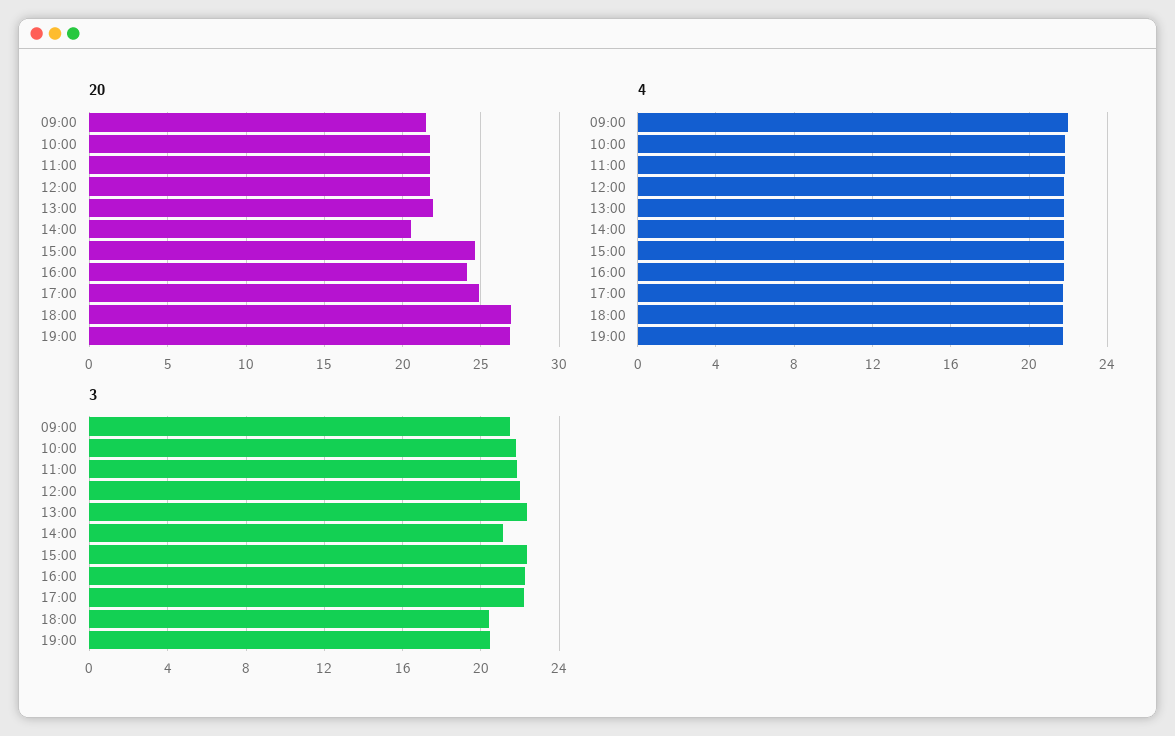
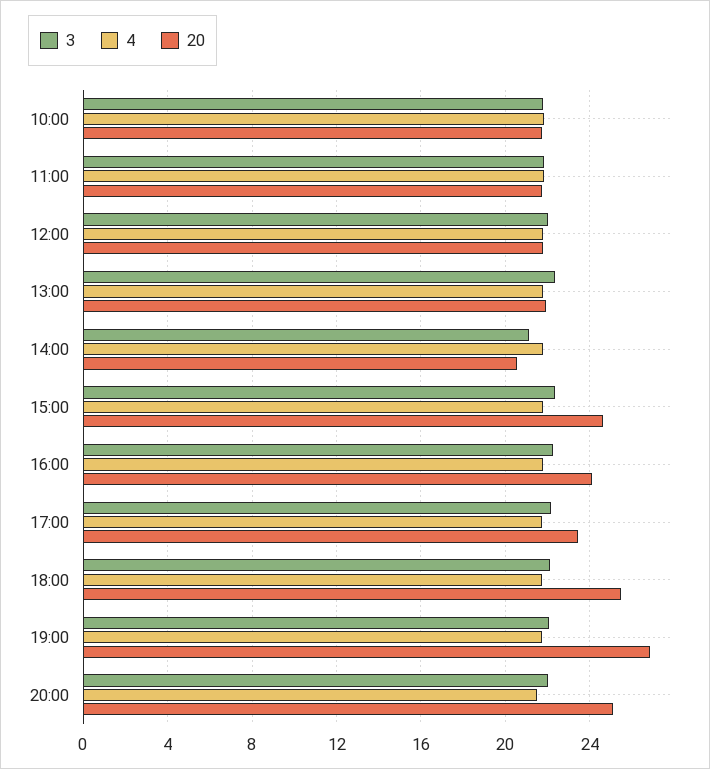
20, 09:00: 21.5 -> none
20, 17:00: 25 -> 23.5
20, 18:00: 27 -> 25.5
4, 09:00: 22 -> none
3, 09:00: 21.5 -> none
3, 18:00: 20.5 -> 22
3, 19:00: 20.5 -> 22
3, 20:00: none -> 22
4, 20:00: none -> 21.5
20, 20:00: none -> 25

